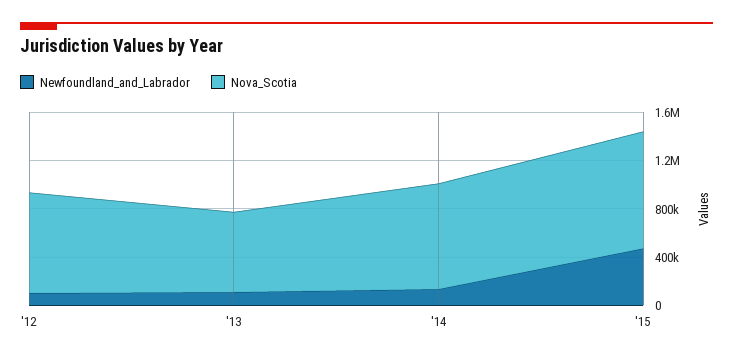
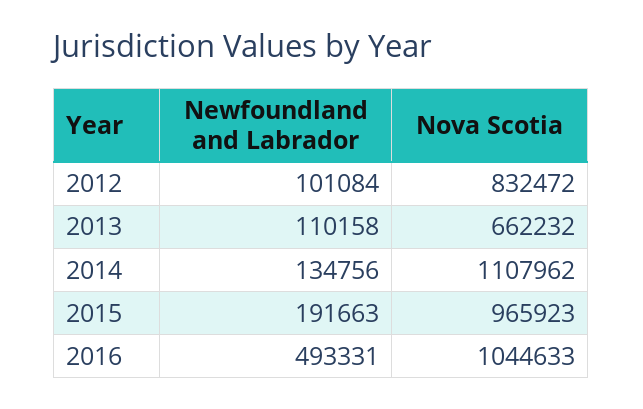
Nova_Scotia, '14: 900000 -> 1107962
Newfoundland_and_Labrador, '15: 500000 -> 191663
Newfoundland_and_Labrador, 2016: none -> 493331
Nova_Scotia, 2016: none -> 1044633

